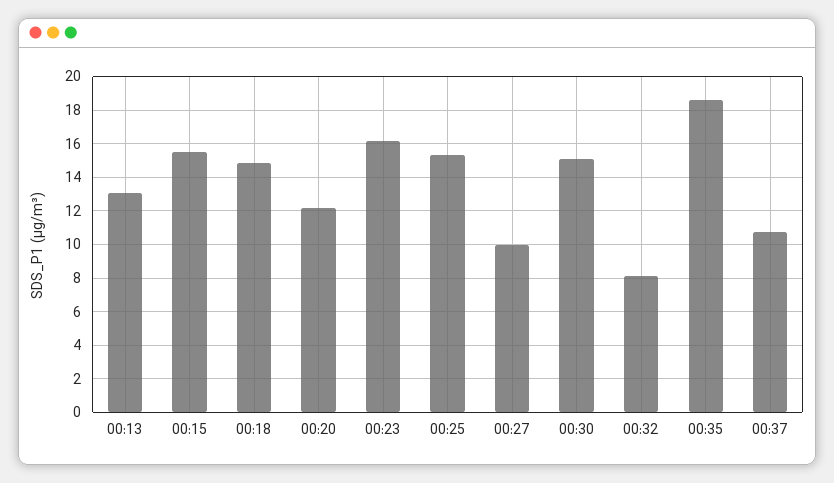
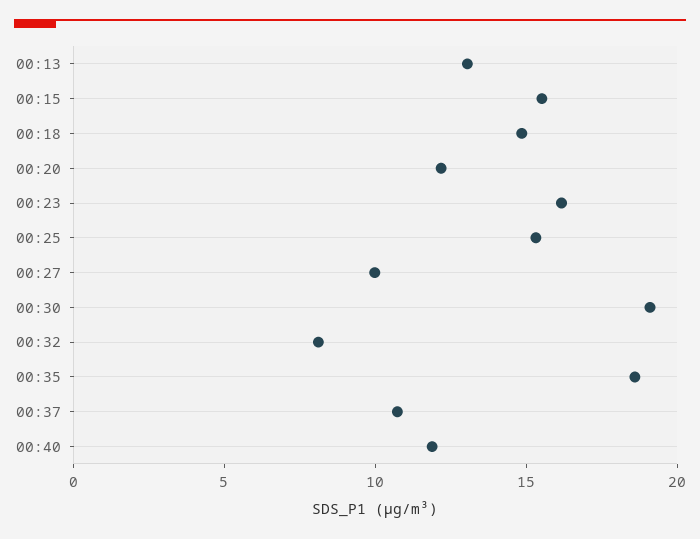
00:30: 15 -> 19
00:40: none -> 12

